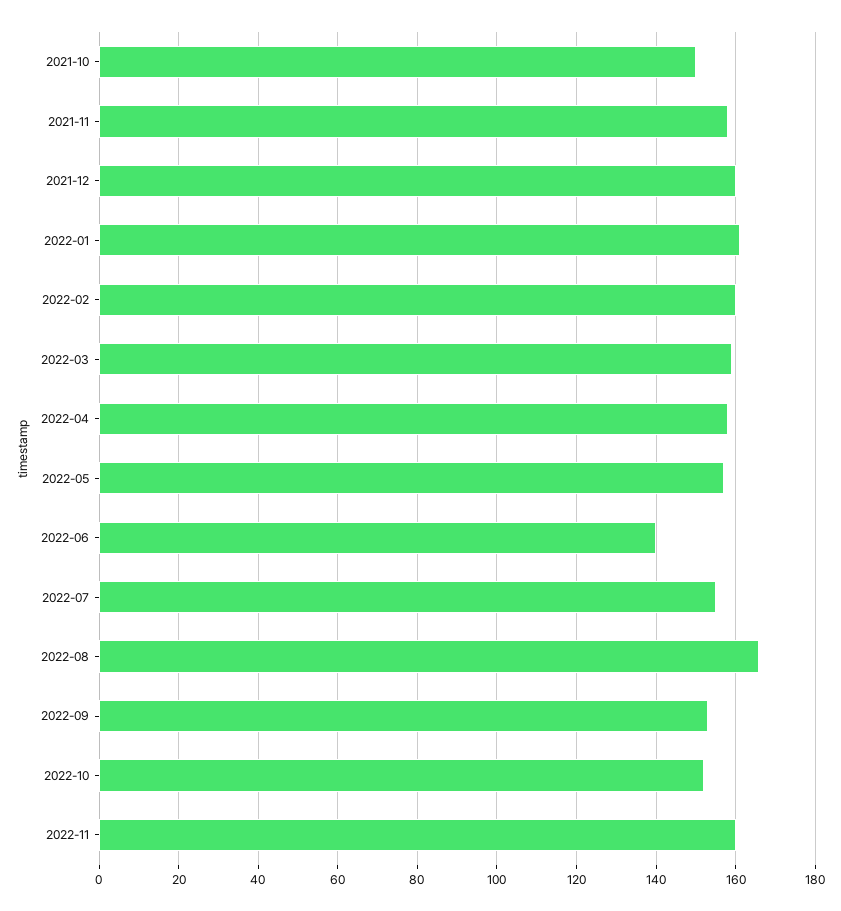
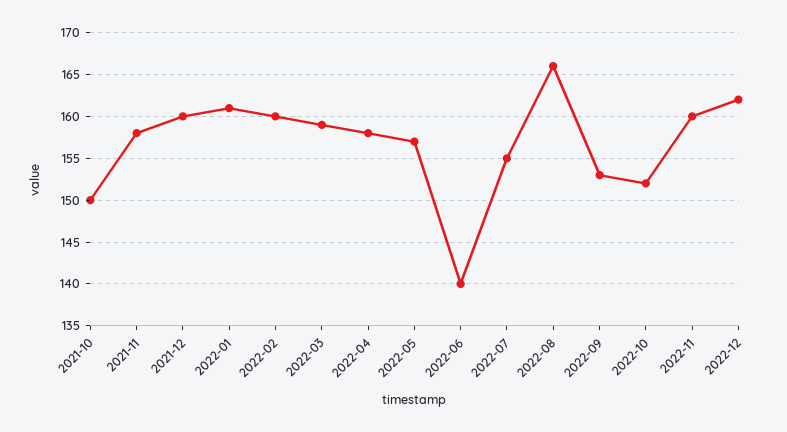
2022-12: none -> 162

